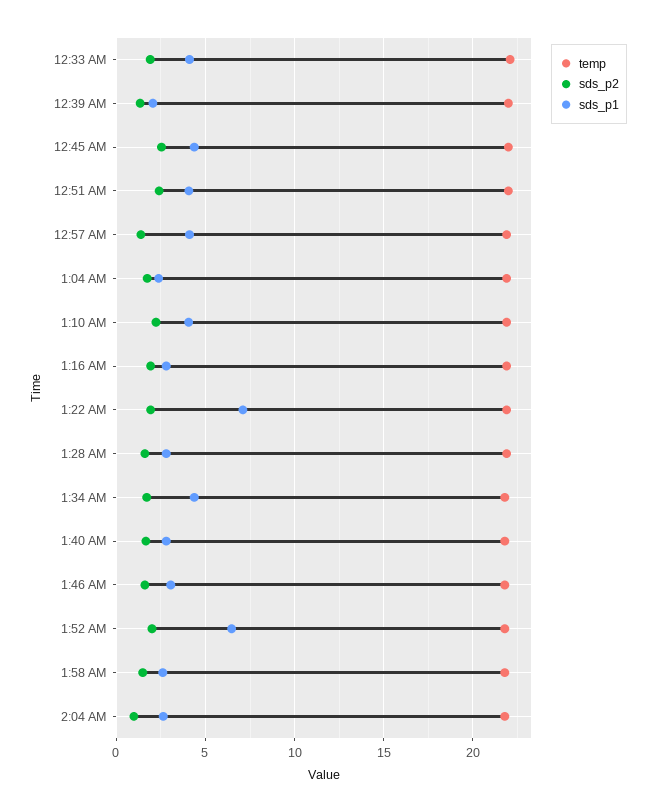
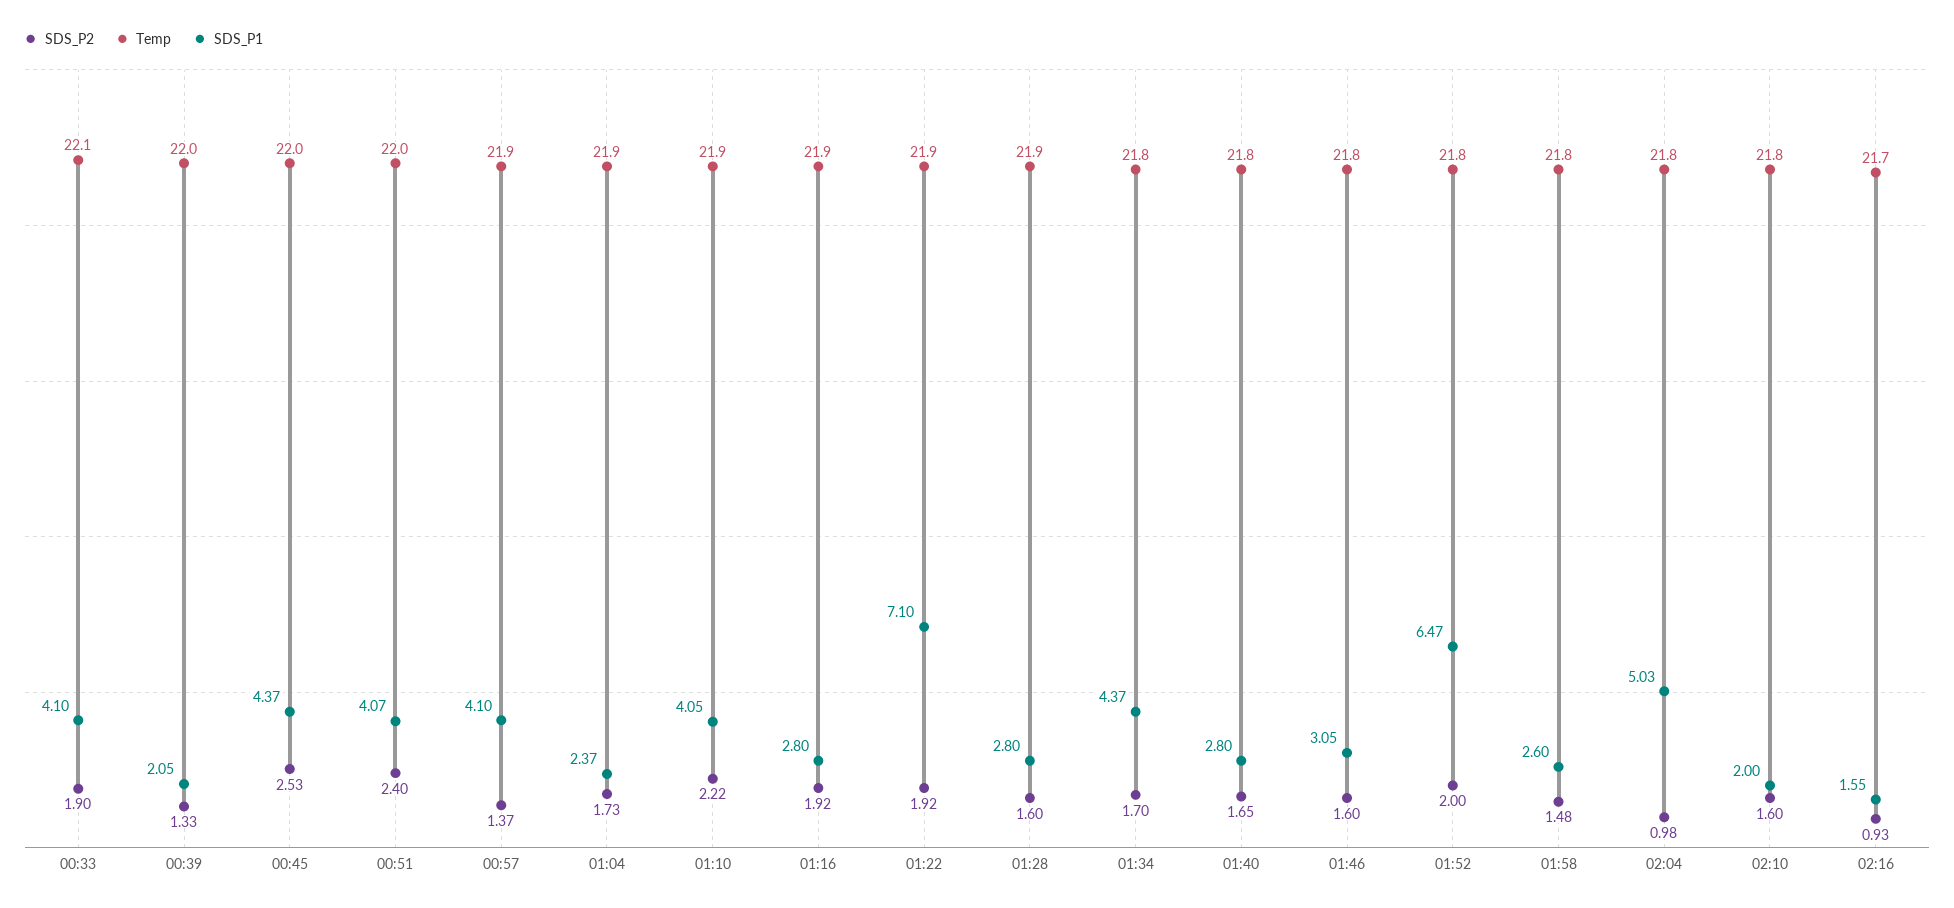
sds_p1, 2:04 AM: 2.5 -> 5.03
sds_p2, 02:10: none -> 1.6
temp, 02:10: none -> 21.8
sds_p1, 02:10: none -> 2
sds_p2, 02:16: none -> 0.93
temp, 02:16: none -> 21.7
sds_p1, 02:16: none -> 1.55

